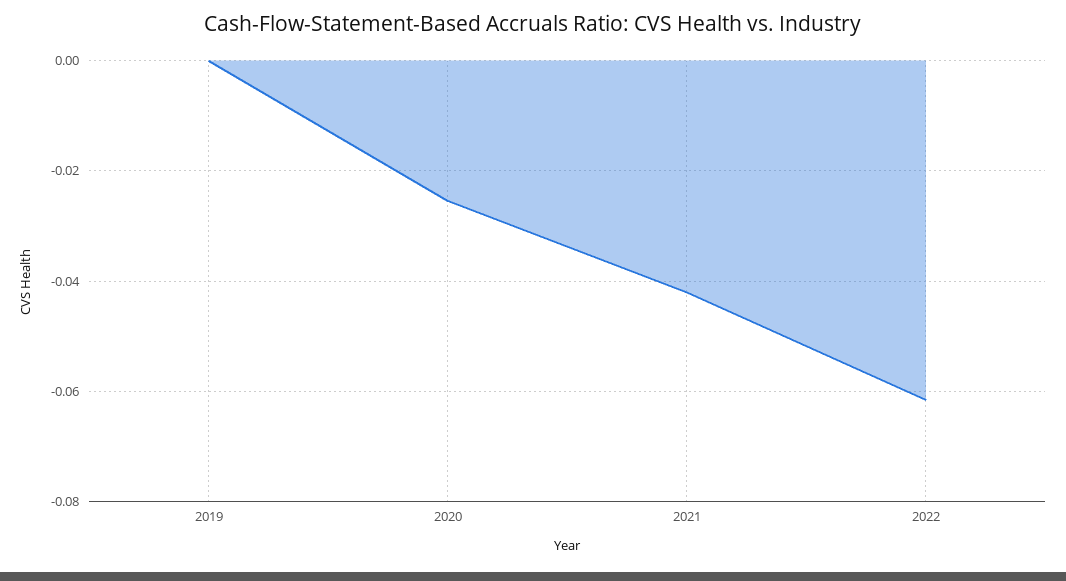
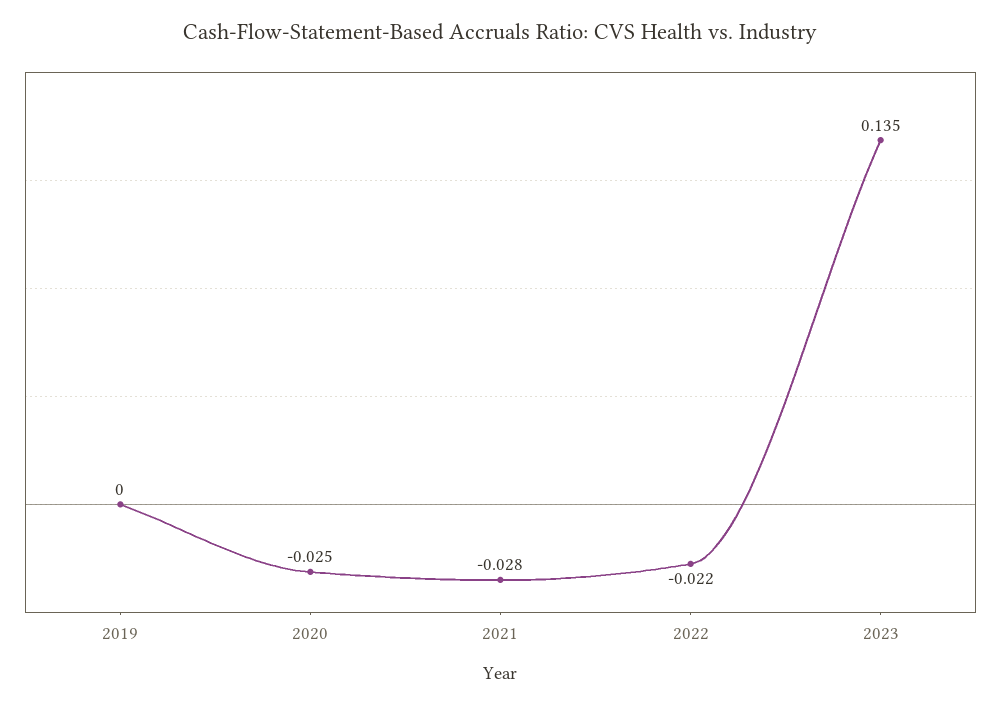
2021: -0.042 -> -0.028
2022: -0.062 -> -0.022
2023: none -> 0.135

